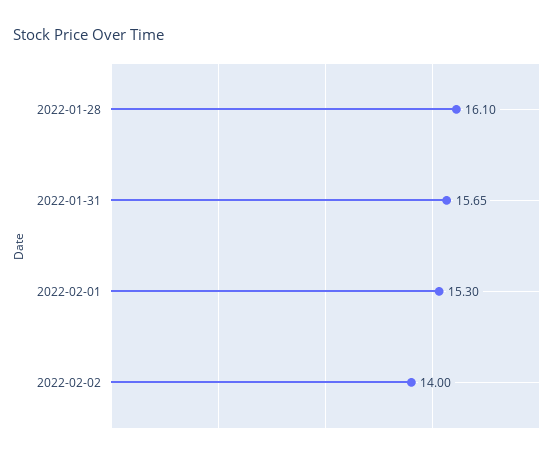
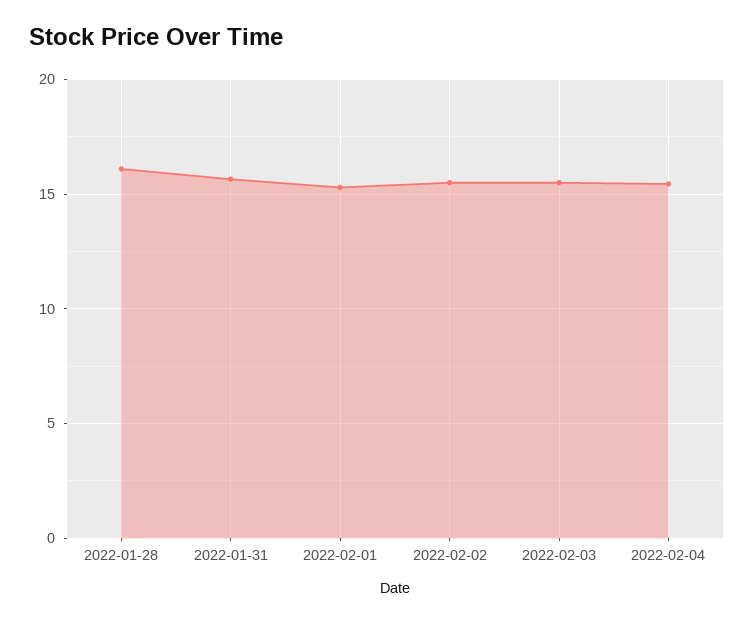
2022-02-02: 14 -> 15.5
2022-02-03: none -> 15.5
2022-02-04: none -> 15.5

